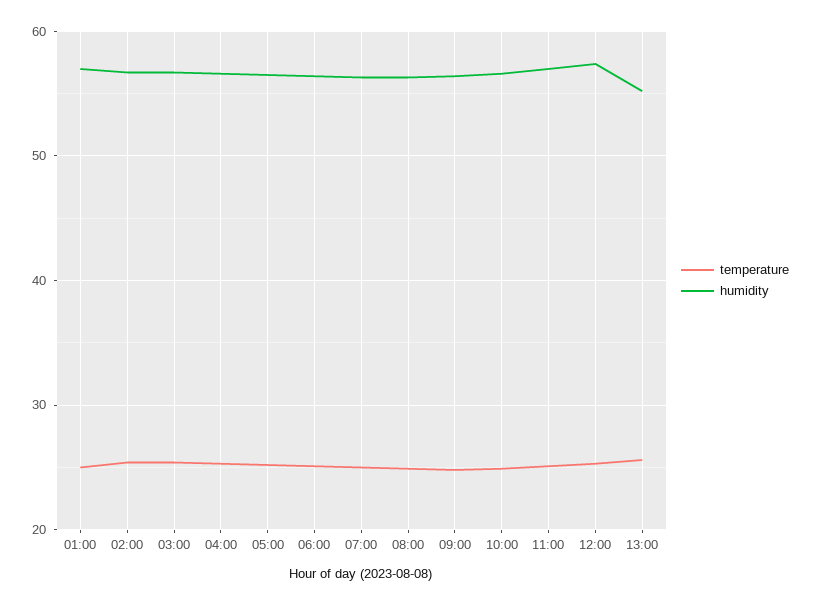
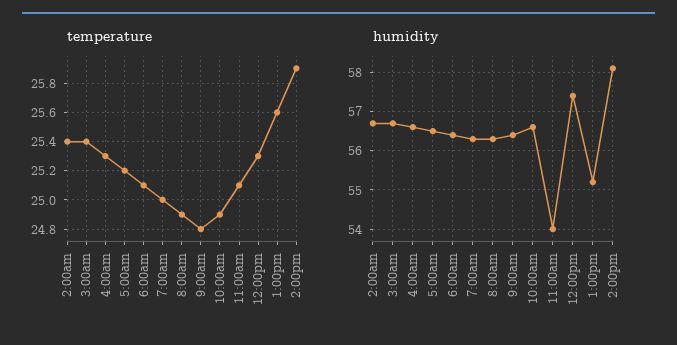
temperature, 01:00: 25 -> none
humidity, 01:00: 57 -> none
humidity, 11:00: 57 -> 54
temperature, 2:00pm: none -> 25.9
humidity, 2:00pm: none -> 58

